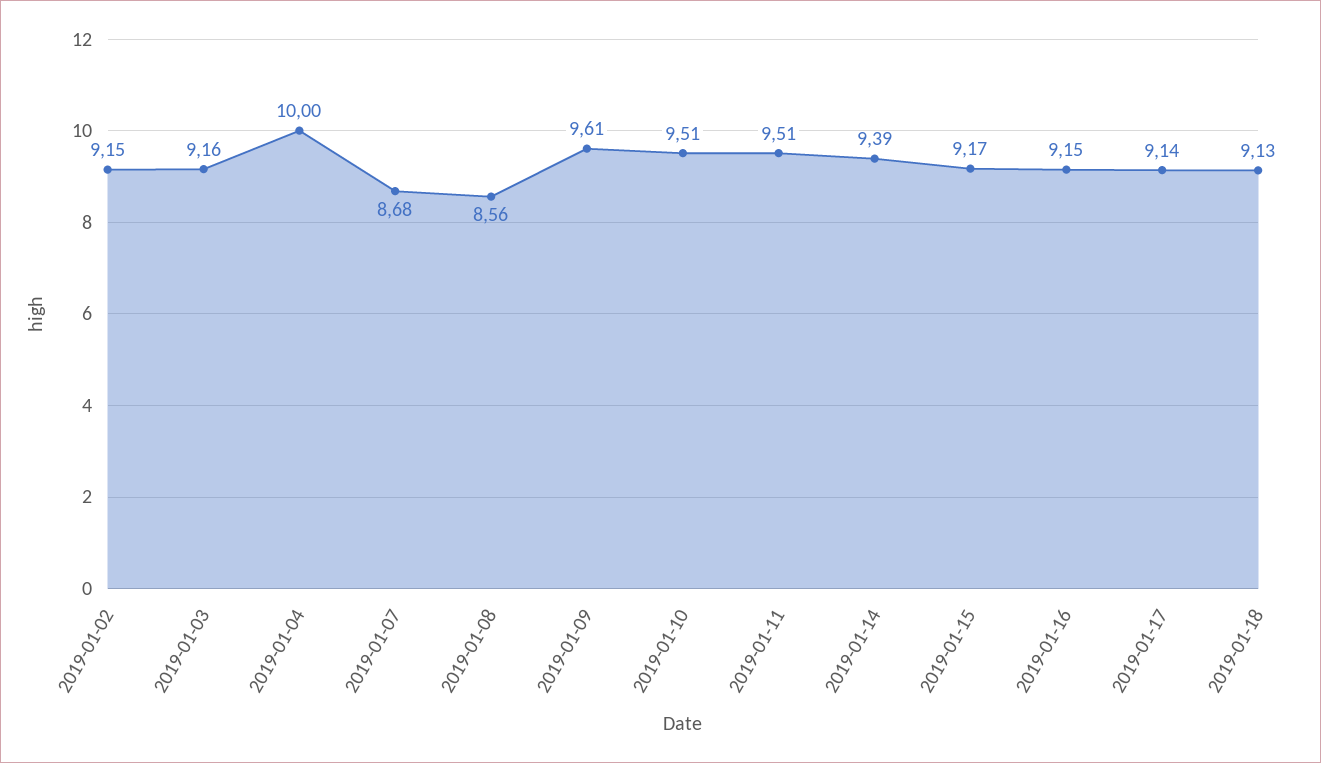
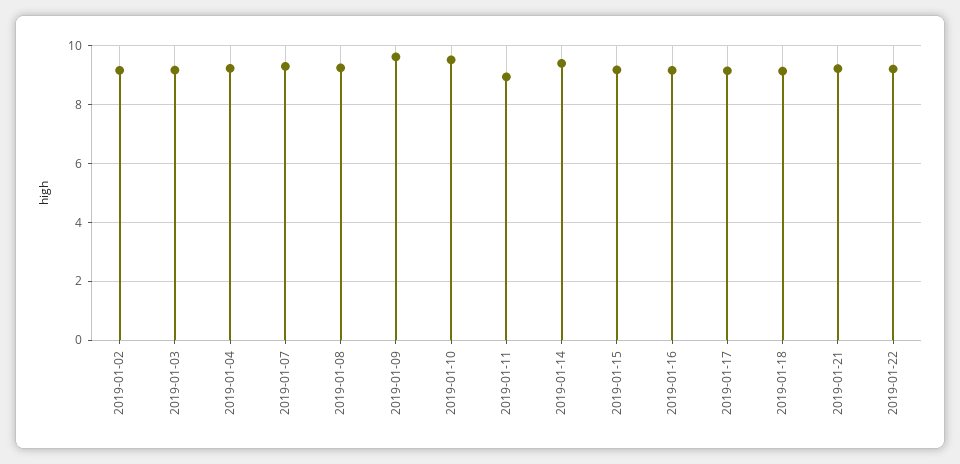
2019-01-04: 10 -> 9.25
2019-01-07: 8.68 -> 9.25
2019-01-08: 8.56 -> 9.25
2019-01-11: 9.51 -> 9
2019-01-21: none -> 9.25
2019-01-22: none -> 9.25

